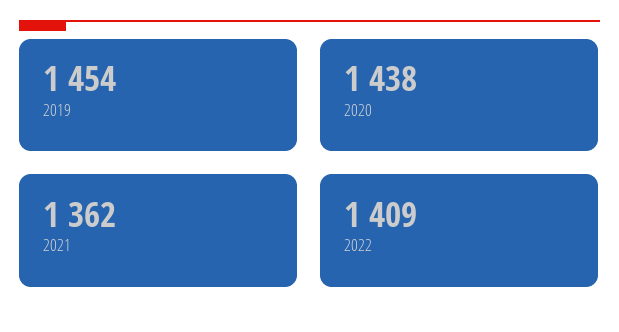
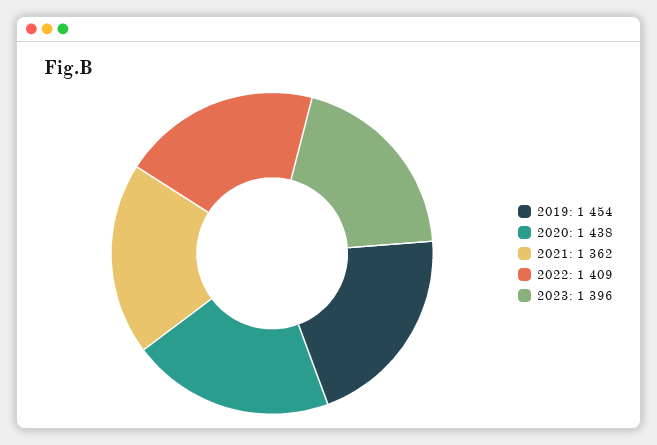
2023: none -> 1396

